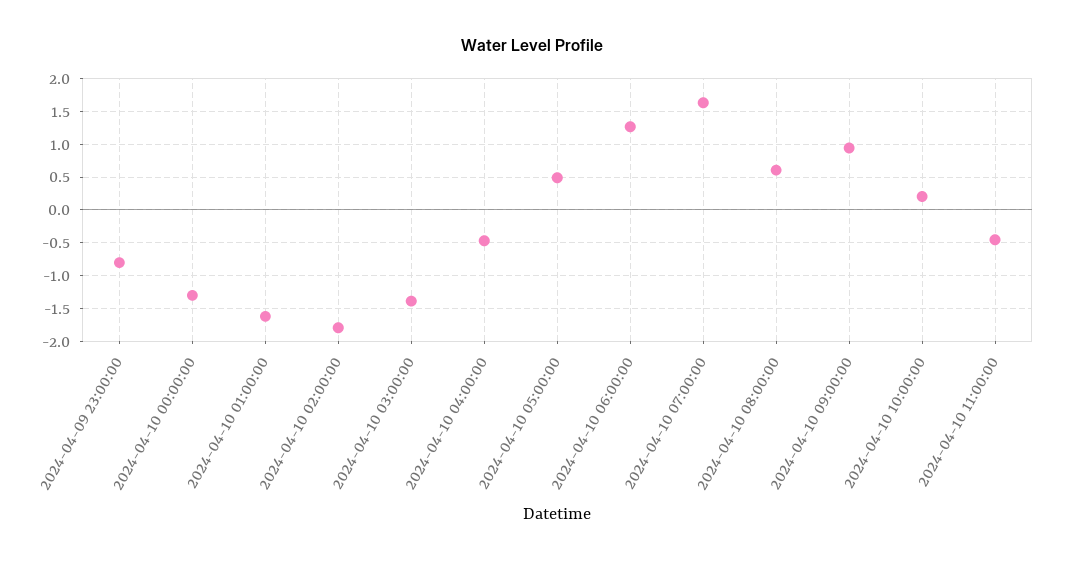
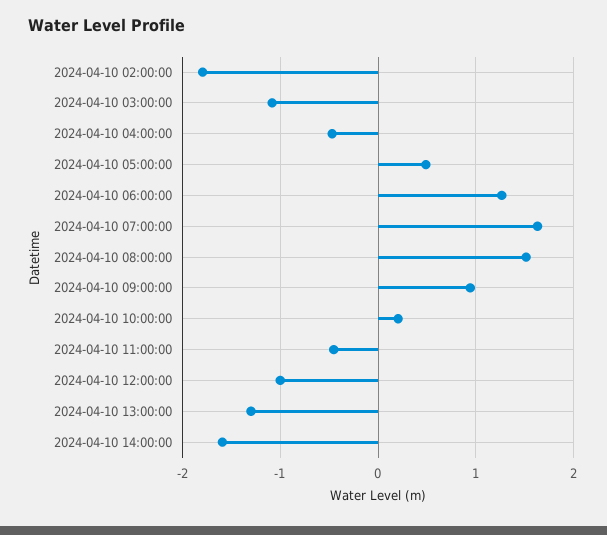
2024-04-09 23:00:00: -0.8 -> none
2024-04-10 00:00:00: -1.3 -> none
2024-04-10 01:00:00: -1.6 -> none
2024-04-10 03:00:00: -1.4 -> -1.1
2024-04-10 08:00:00: 0.6 -> 1.5
2024-04-10 12:00:00: none -> -1
2024-04-10 13:00:00: none -> -1.3
2024-04-10 14:00:00: none -> -1.6

